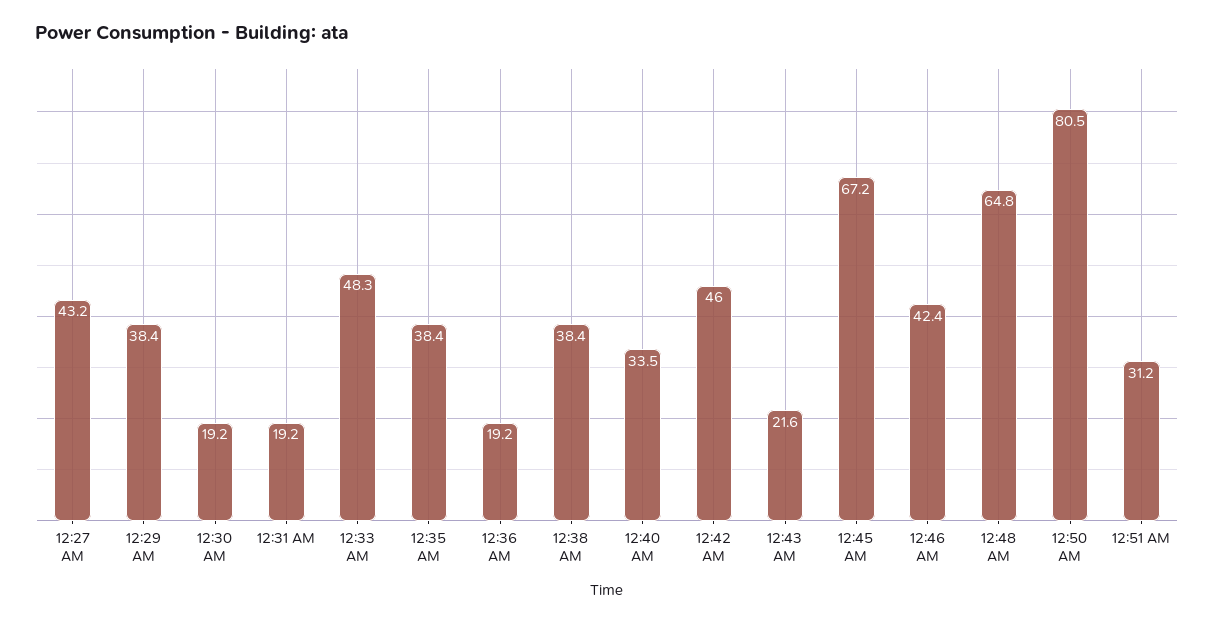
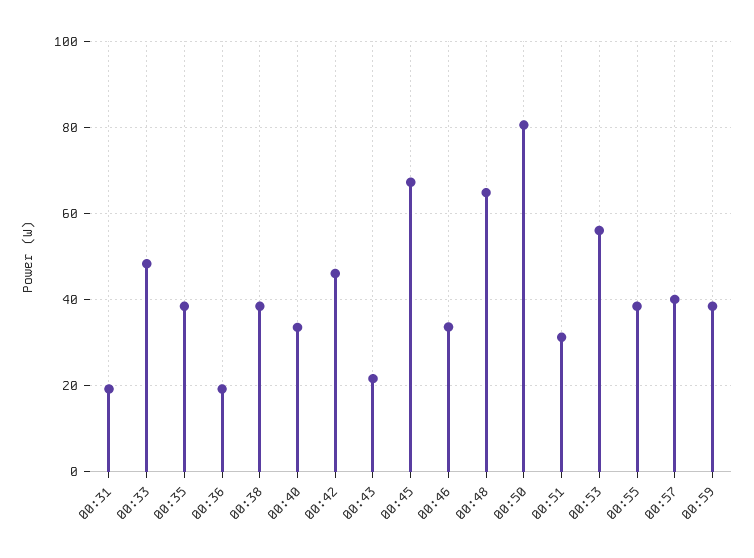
12:27 AM: 43.2 -> none
12:29 AM: 38.4 -> none
12:30 AM: 19.2 -> none
12:46 AM: 42.4 -> 34
00:53: none -> 56
00:55: none -> 38
00:57: none -> 40
00:59: none -> 38

